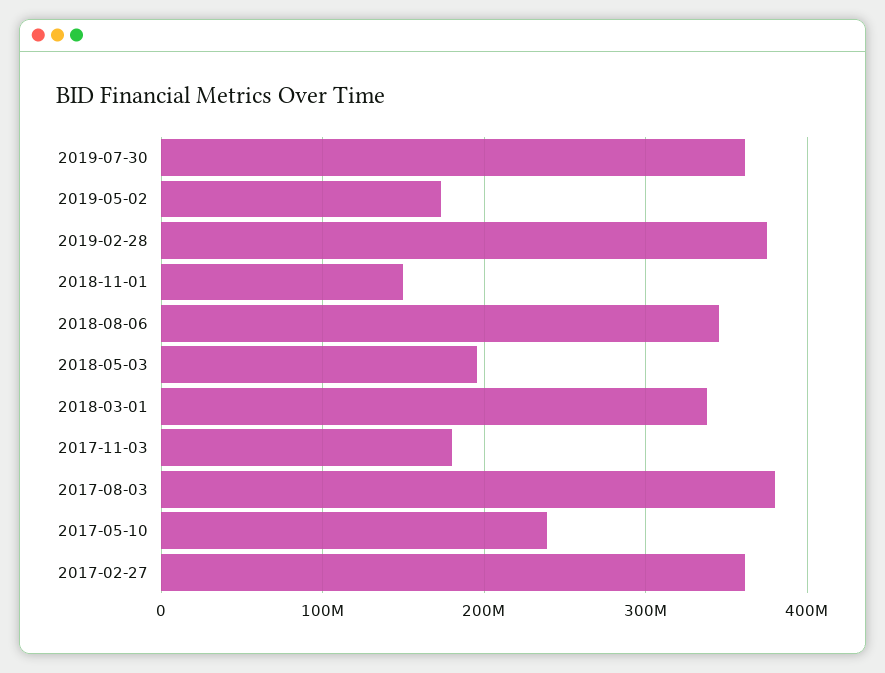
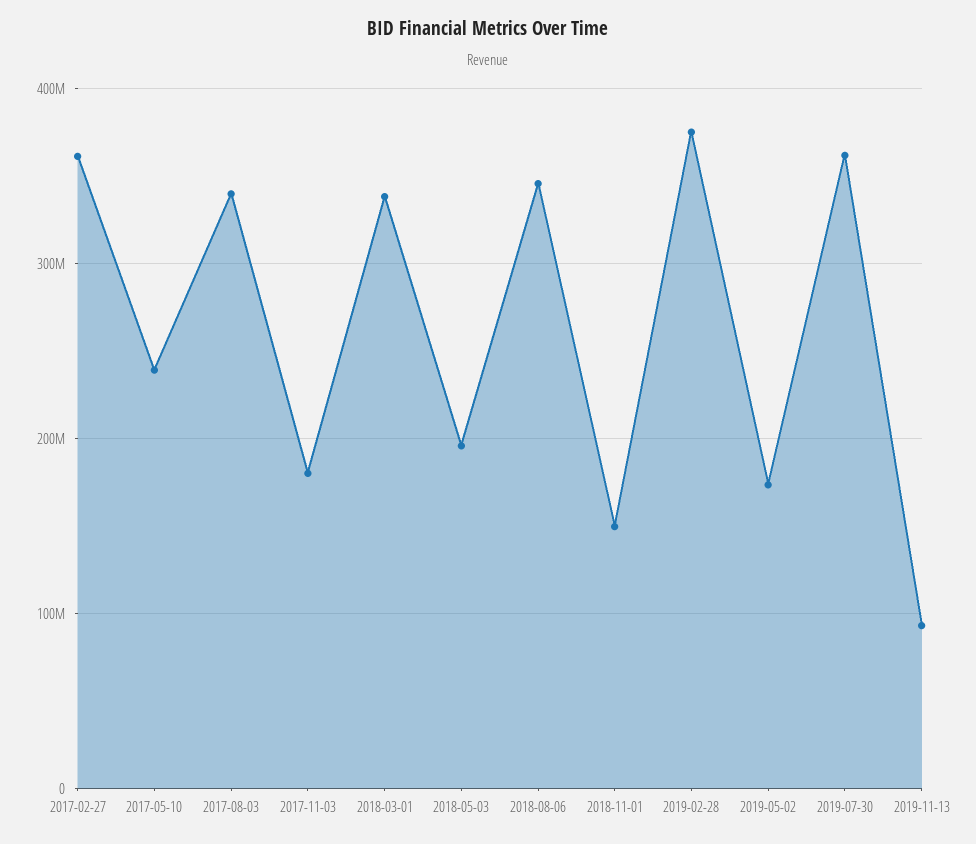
2017-08-03: 380000000 -> 340000000
2019-11-13: none -> 90000000

